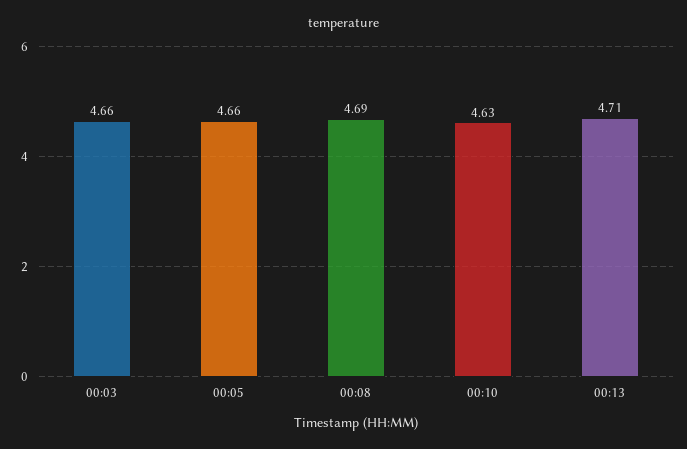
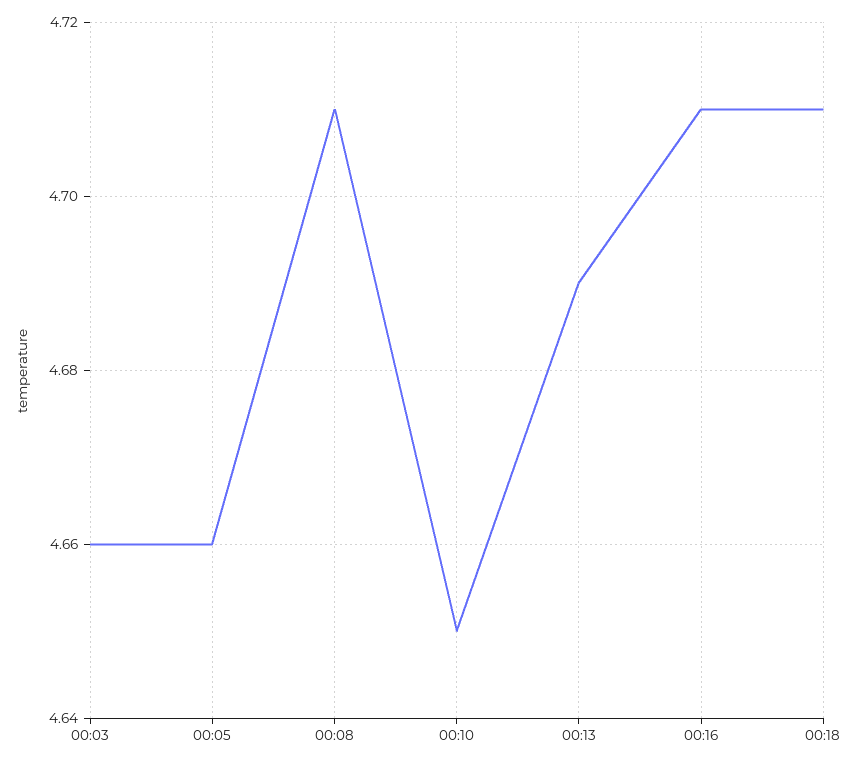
00:08: 4.69 -> 4.71
00:10: 4.63 -> 4.65
00:13: 4.71 -> 4.69
00:16: none -> 4.71
00:18: none -> 4.71

